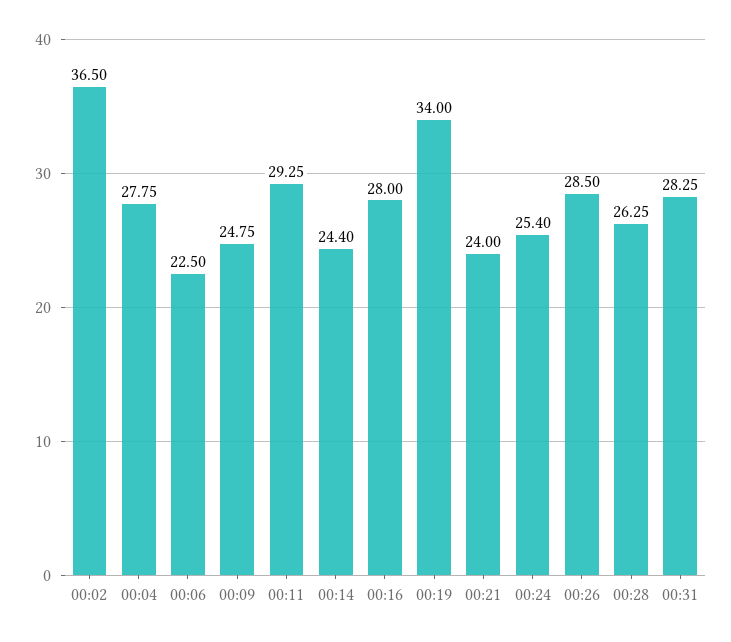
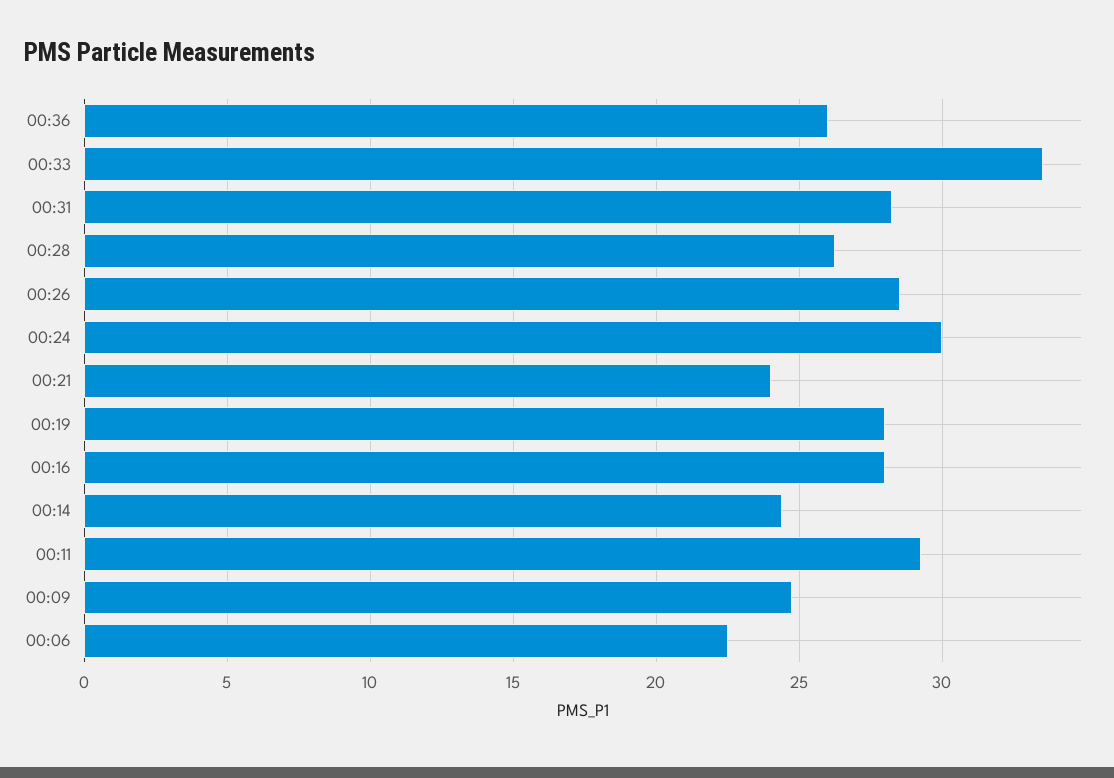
00:02: 36.5 -> none
00:04: 27.75 -> none
00:19: 34 -> 28
00:24: 25.4 -> 30
00:36: none -> 26
00:33: none -> 33.5

